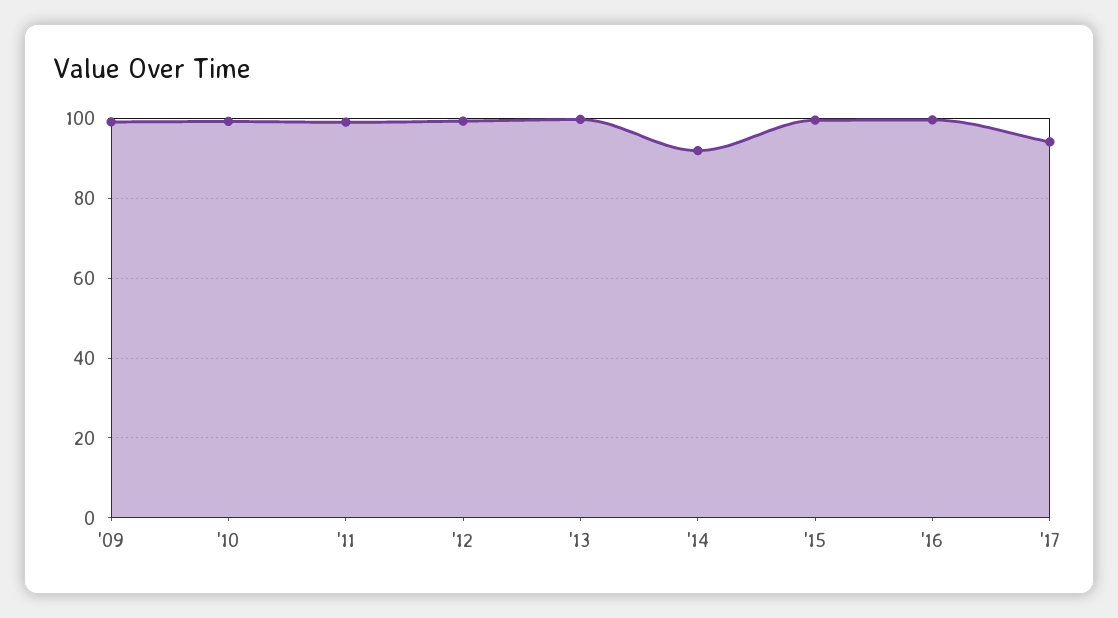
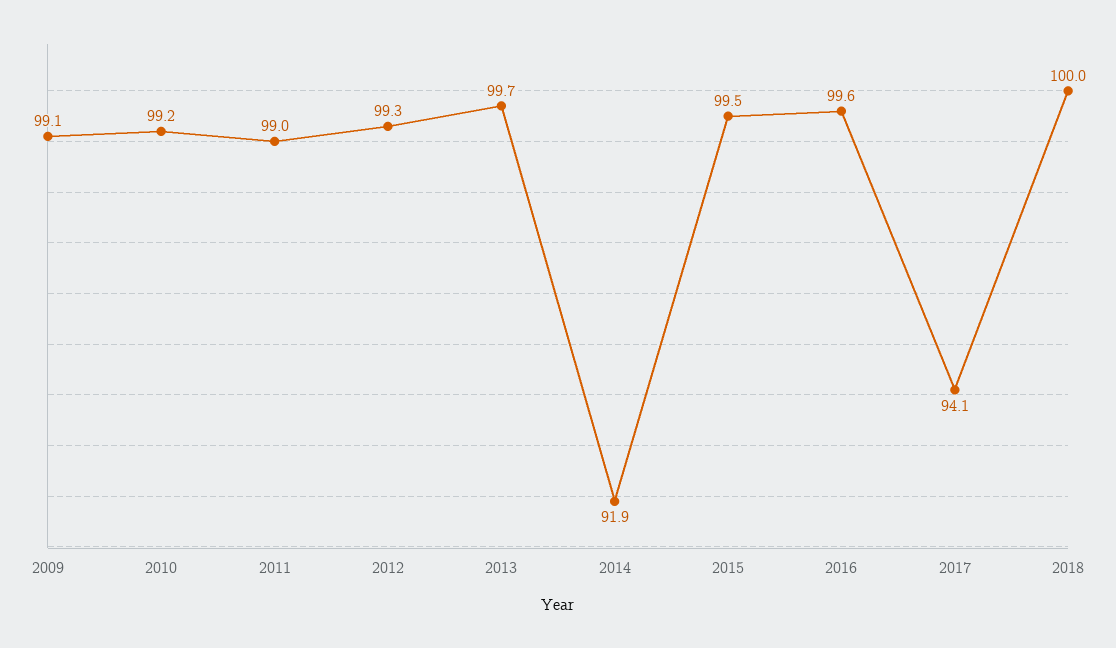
2018: none -> 100

